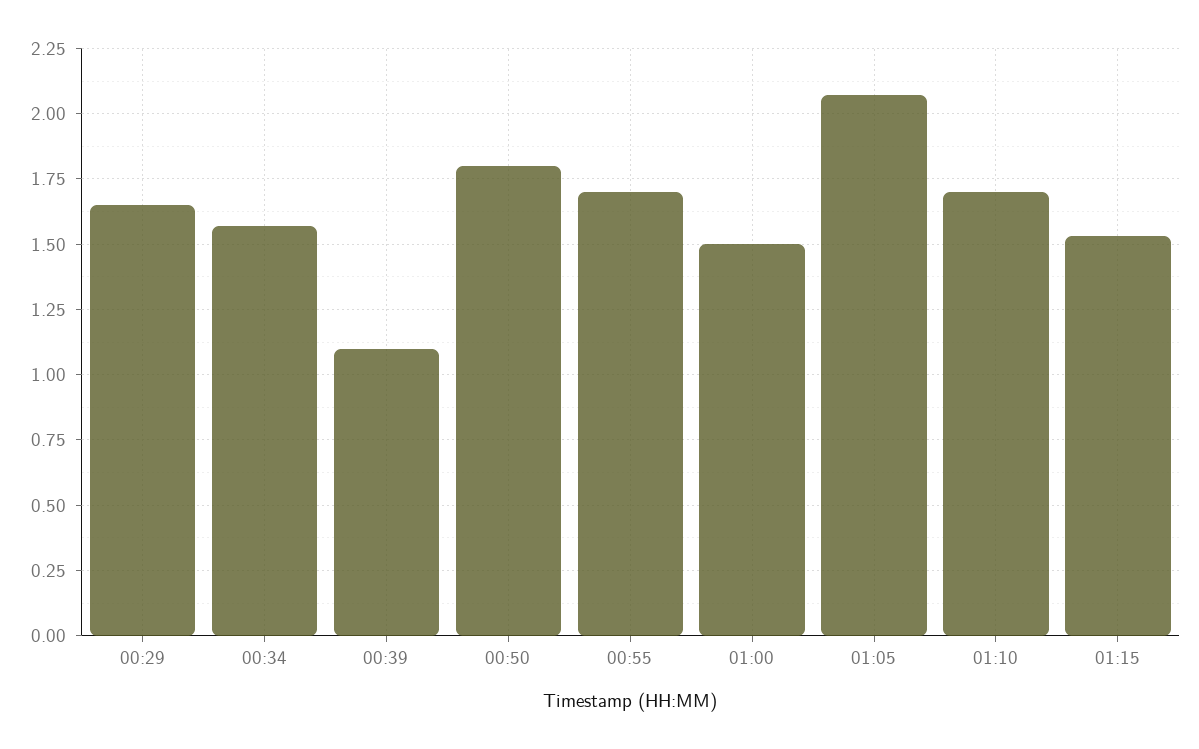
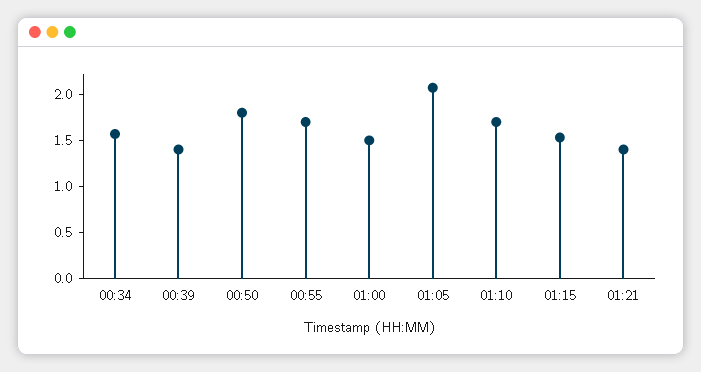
00:29: 1.65 -> none
00:39: 1.1 -> 1.4
01:21: none -> 1.4

